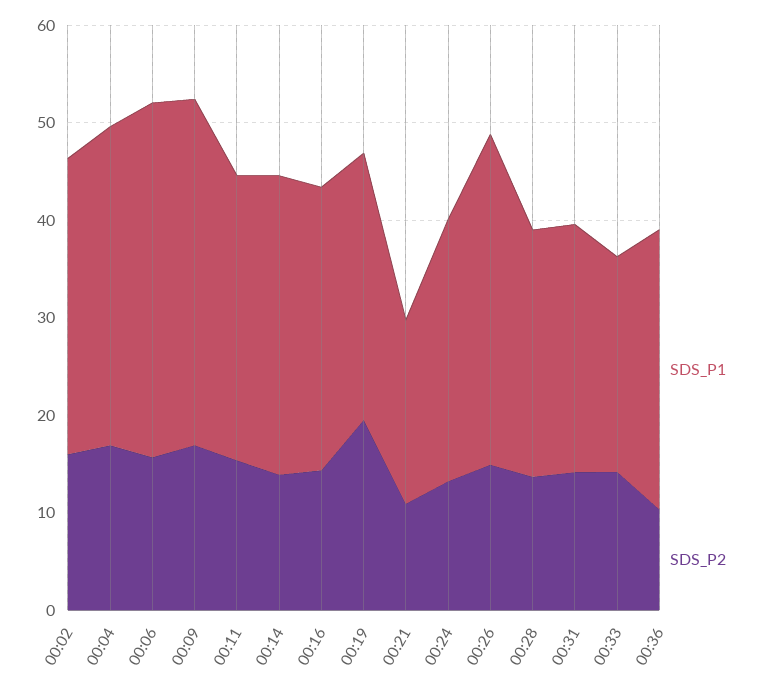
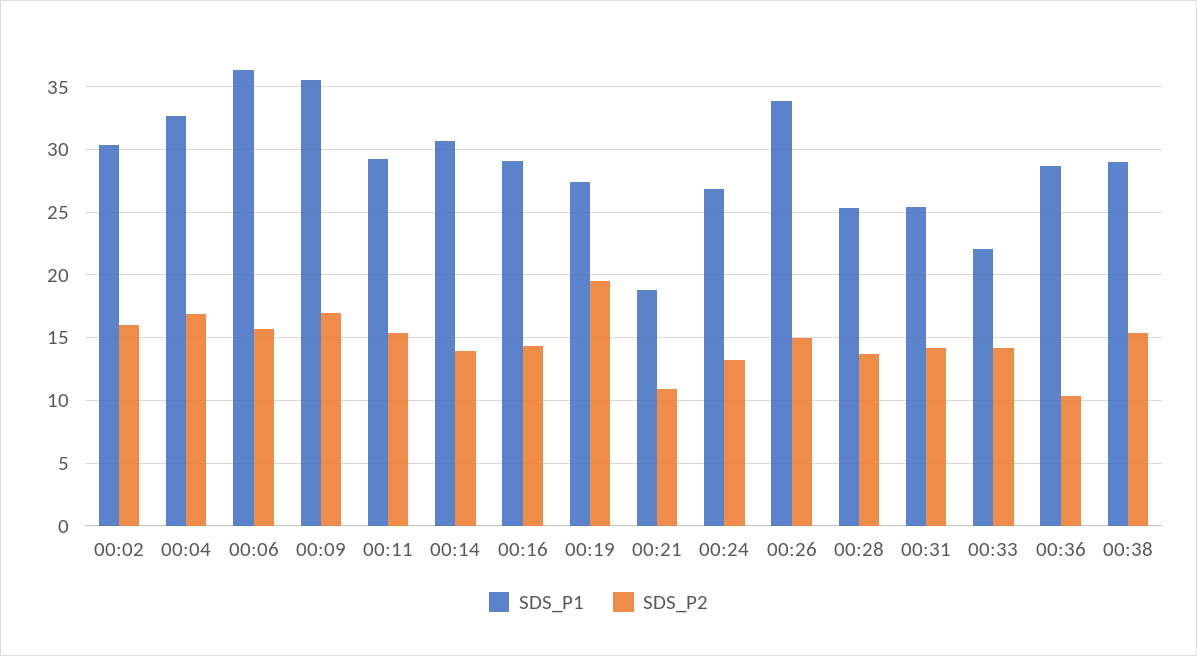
SDS_P1, 00:38: none -> 29
SDS_P2, 00:38: none -> 15.5

